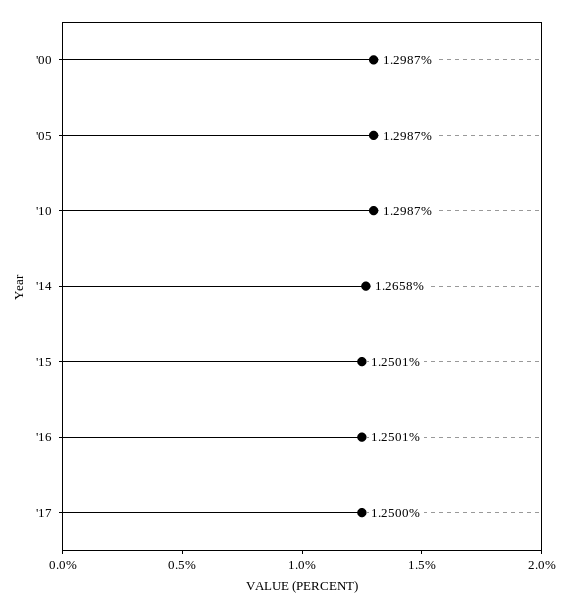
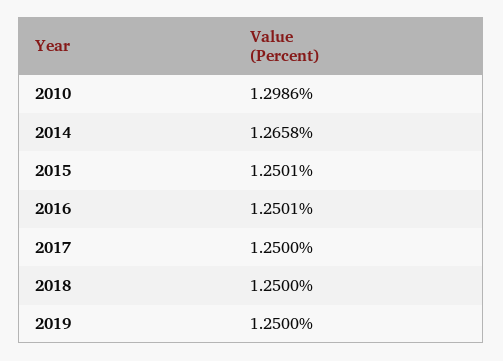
'00: 1.2987 -> none
'05: 1.2987 -> none
'10: 1.2987 -> 1.2986
2018: none -> 1.25
2019: none -> 1.25

